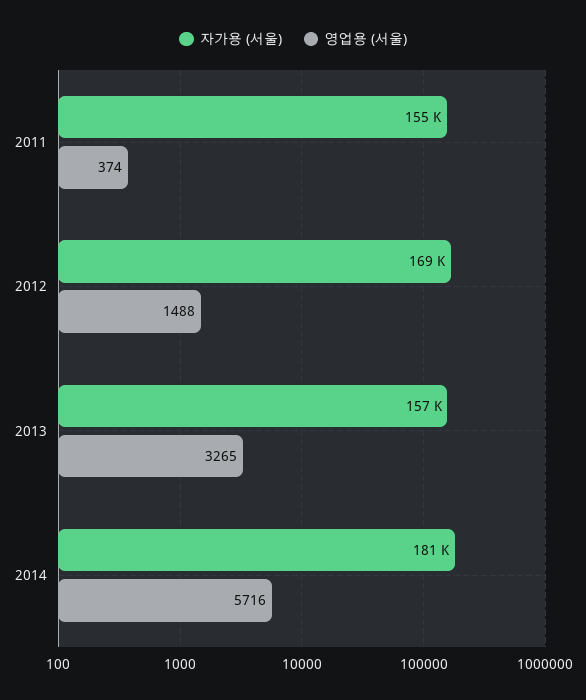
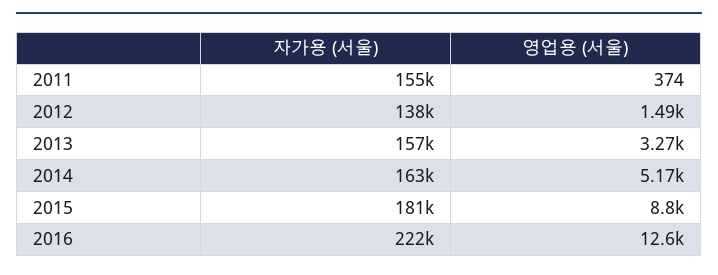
자가용 (서울), 2012: 169000 -> 138000
자가용 (서울), 2014: 181000 -> 163000
영업용 (서울), 2014: 5716 -> 5170
자가용 (서울), 2015: none -> 181000
영업용 (서울), 2015: none -> 8800
자가용 (서울), 2016: none -> 222000
영업용 (서울), 2016: none -> 12600

